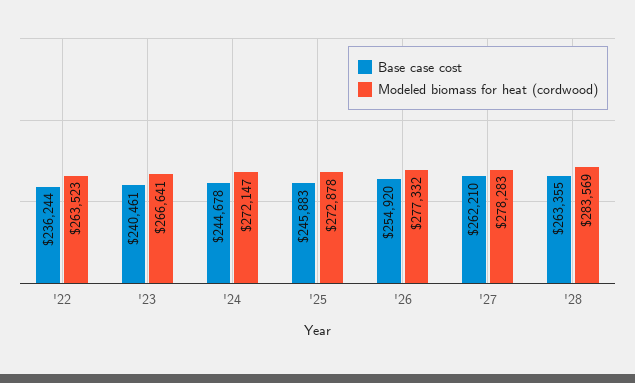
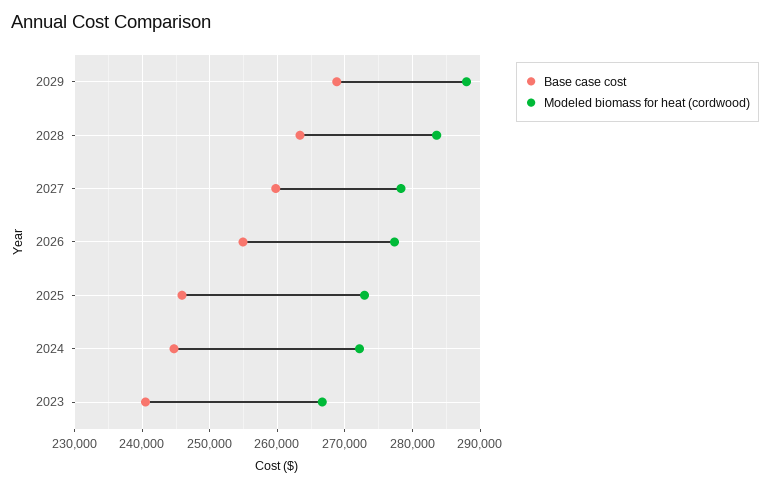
Base case cost, '22: 236244 -> none
Modeled biomass for heat (cordwood), '22: 263523 -> none
Base case cost, '27: 262210 -> 260000
Base case cost, 2029: none -> 269000
Modeled biomass for heat (cordwood), 2029: none -> 288000

